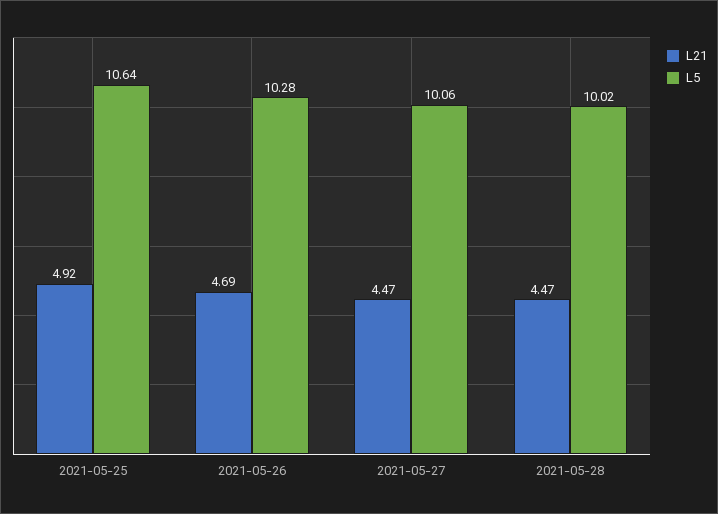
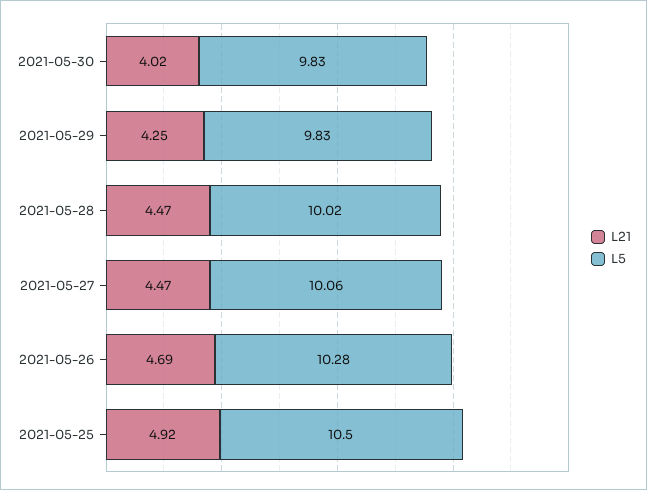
L5, 2021-05-25: 10.64 -> 10.5
L21, 2021-05-30: none -> 4.02
L5, 2021-05-30: none -> 9.83
L21, 2021-05-29: none -> 4.25
L5, 2021-05-29: none -> 9.83

